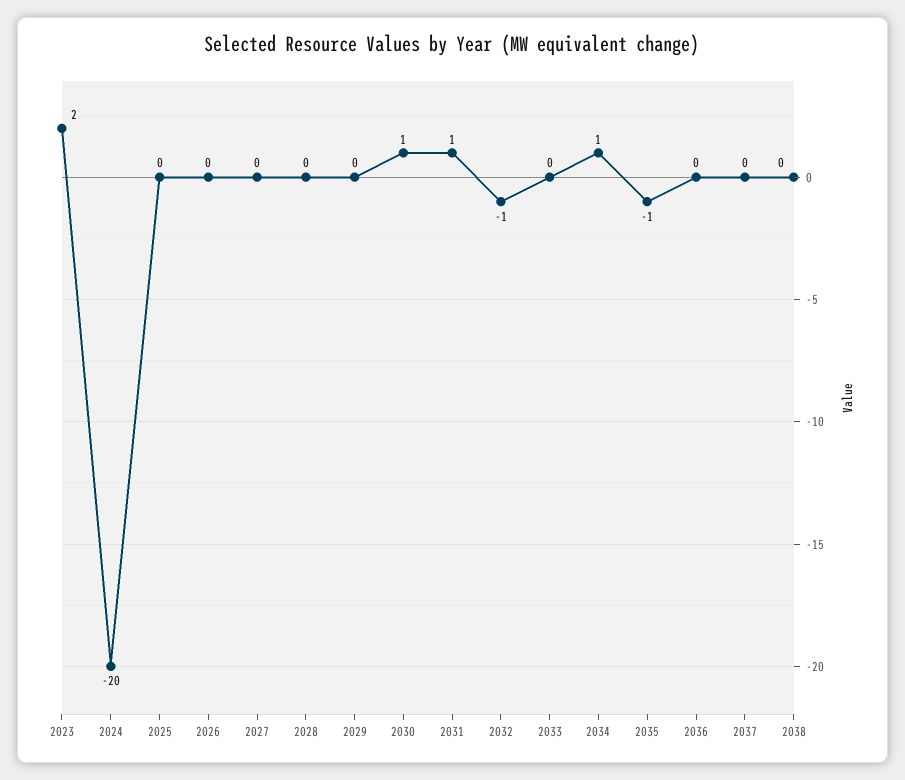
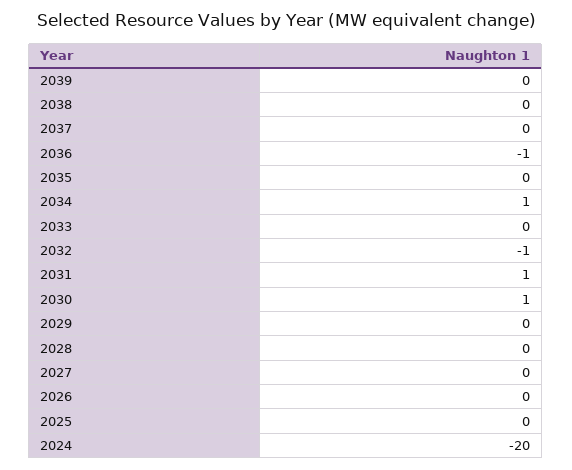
2023: 2 -> none
2035: -1 -> 0
2036: 0 -> -1
2039: none -> 0

